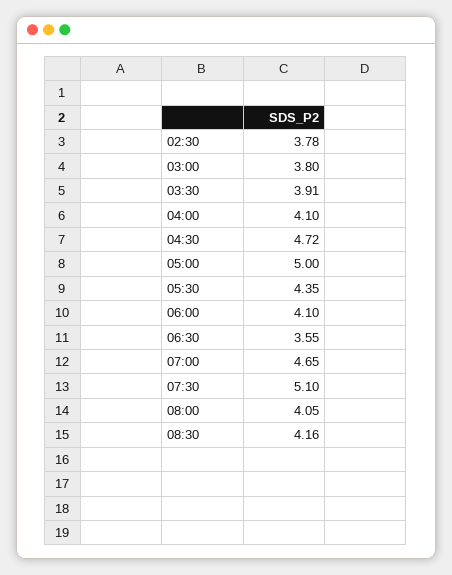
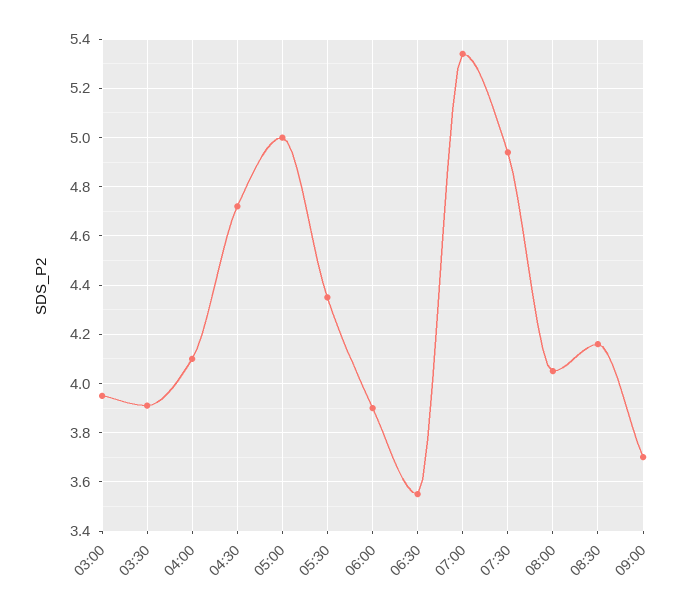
02:30: 3.78 -> none
03:00: 3.8 -> 3.95
06:00: 4.1 -> 3.9
07:00: 4.65 -> 5.35
07:30: 5.1 -> 4.95
09:00: none -> 3.7

